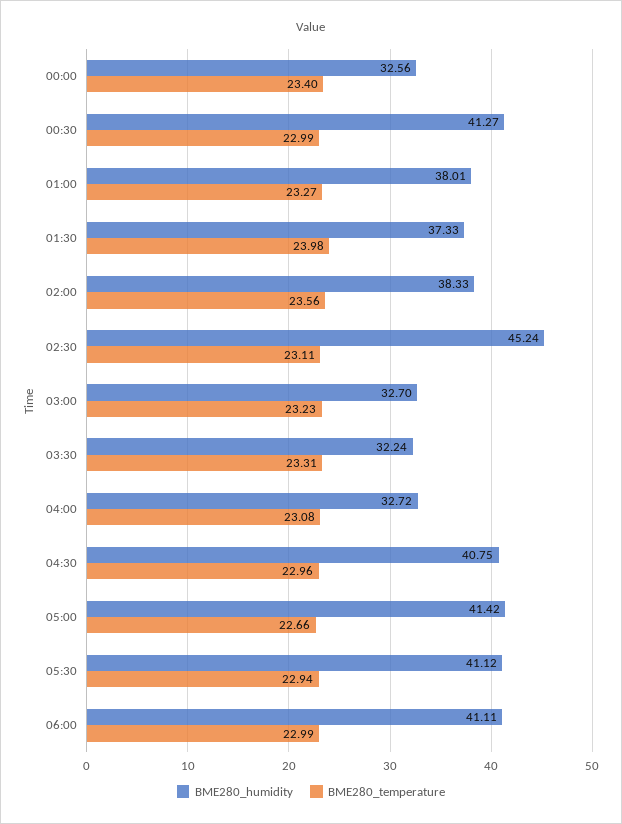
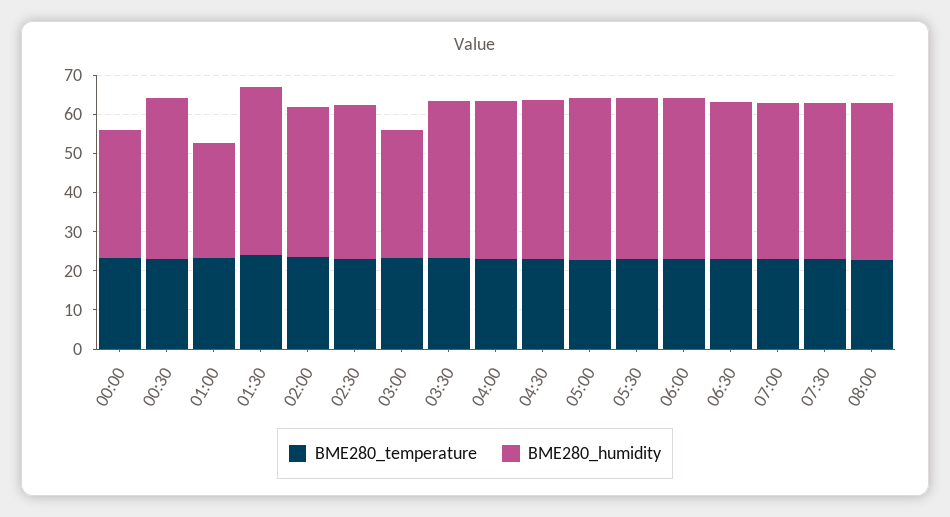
BME280_humidity, 01:00: 38.01 -> 30
BME280_humidity, 01:30: 37.33 -> 42.5
BME280_humidity, 02:30: 45.24 -> 40
BME280_humidity, 03:30: 32.24 -> 40
BME280_humidity, 04:00: 32.72 -> 40
BME280_temperature, 06:30: none -> 22.5
BME280_humidity, 06:30: none -> 40
BME280_temperature, 07:00: none -> 22.5
BME280_humidity, 07:00: none -> 40
BME280_temperature, 07:30: none -> 22.5
BME280_humidity, 07:30: none -> 40
BME280_temperature, 08:00: none -> 22.5
BME280_humidity, 08:00: none -> 40

